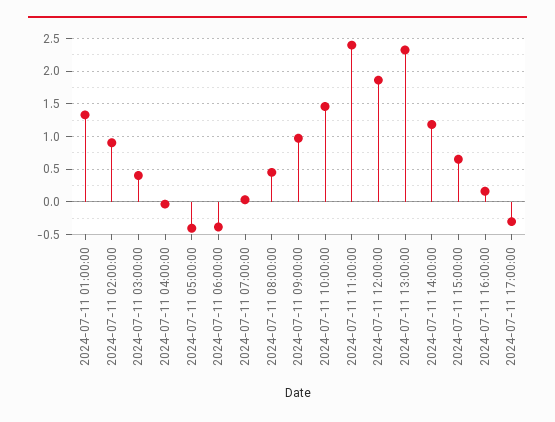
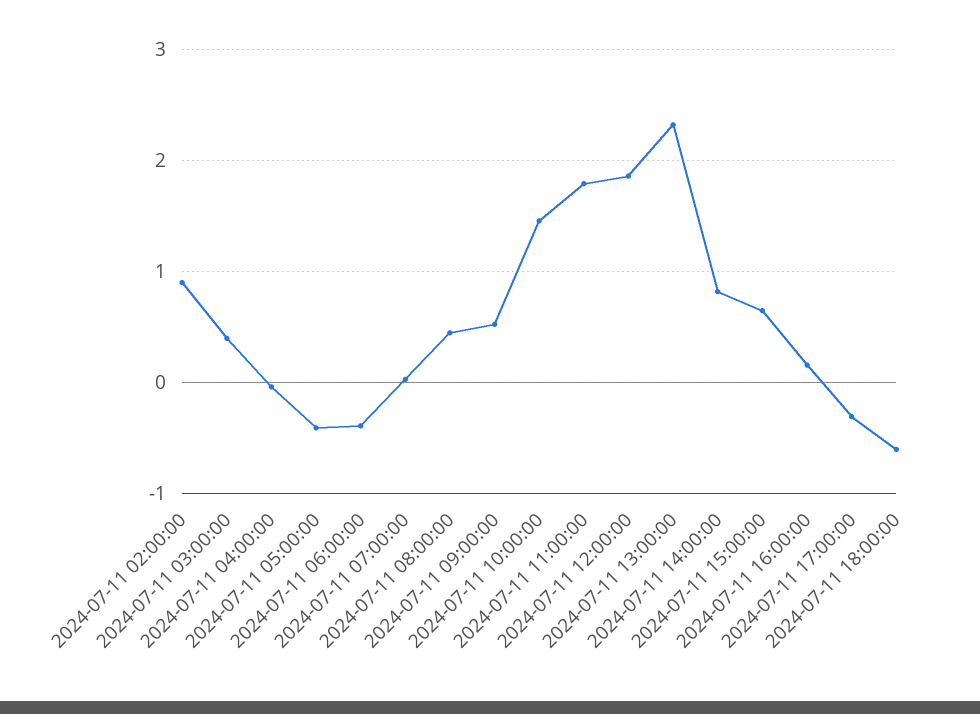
2024-07-11 01:00:00: 1.3 -> none
2024-07-11 09:00:00: 1 -> 0.5
2024-07-11 11:00:00: 2.4 -> 1.8
2024-07-11 14:00:00: 1.2 -> 0.8
2024-07-11 18:00:00: none -> -0.6

